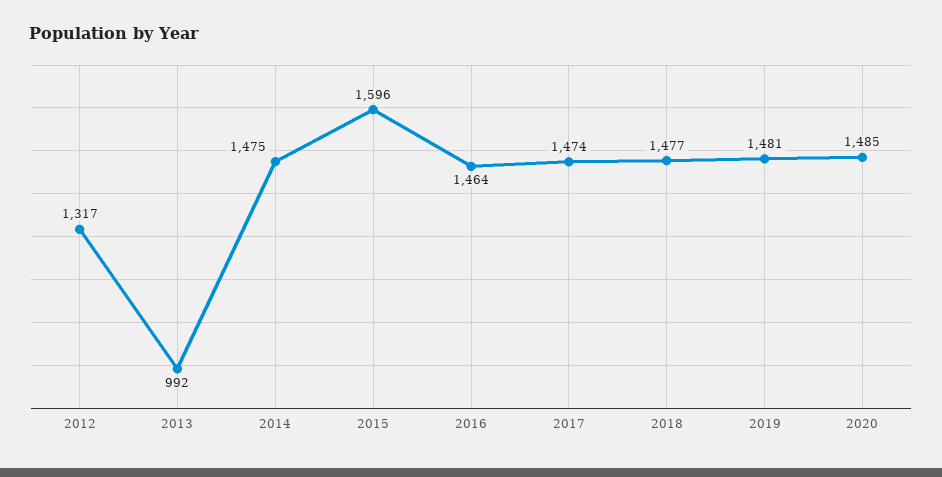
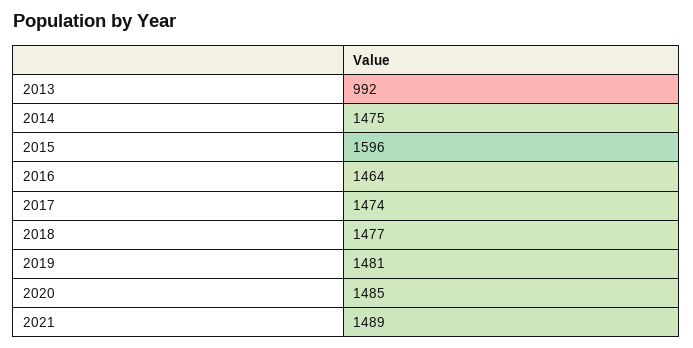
2012: 1317 -> none
2021: none -> 1489

